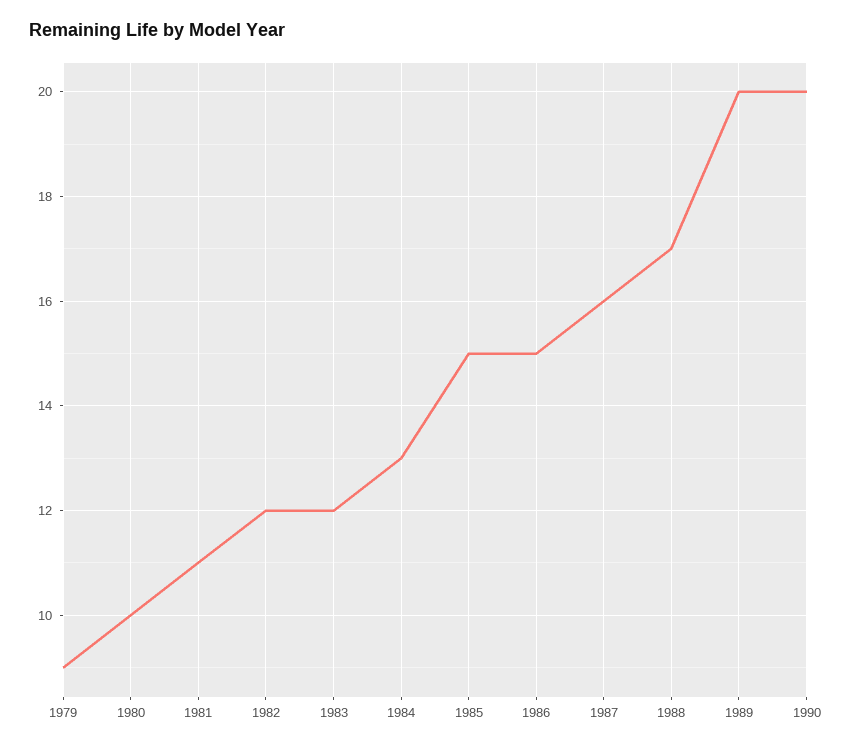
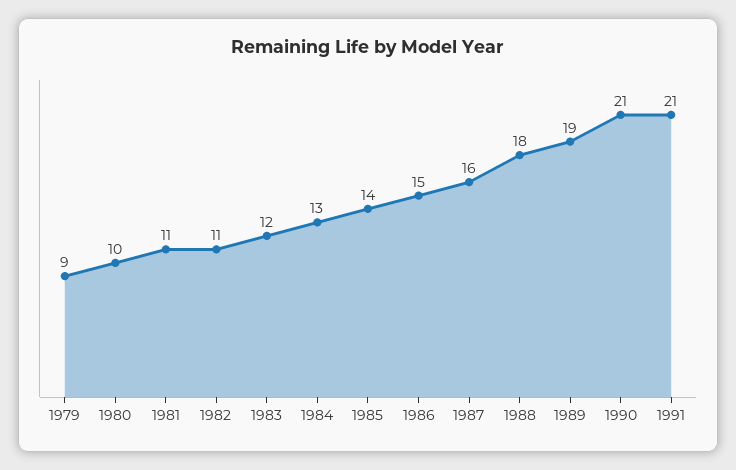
1982: 12 -> 11
1985: 15 -> 14
1988: 17 -> 18
1989: 20 -> 19
1990: 20 -> 21
1991: none -> 21

